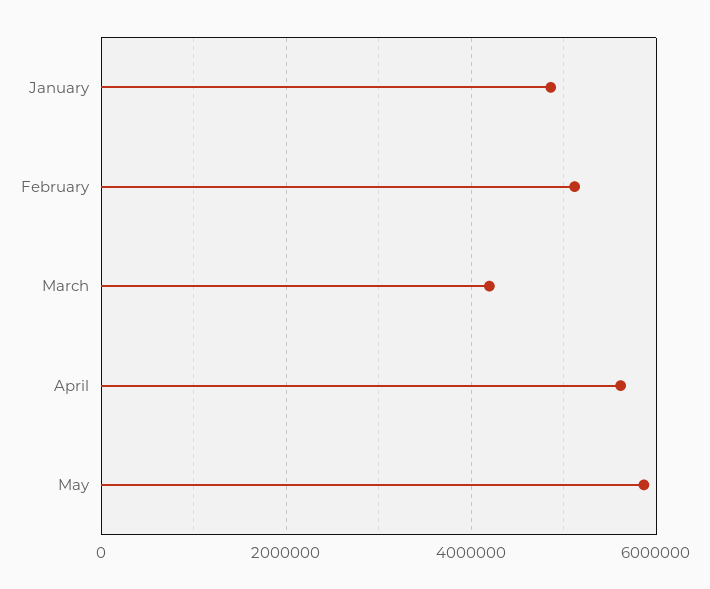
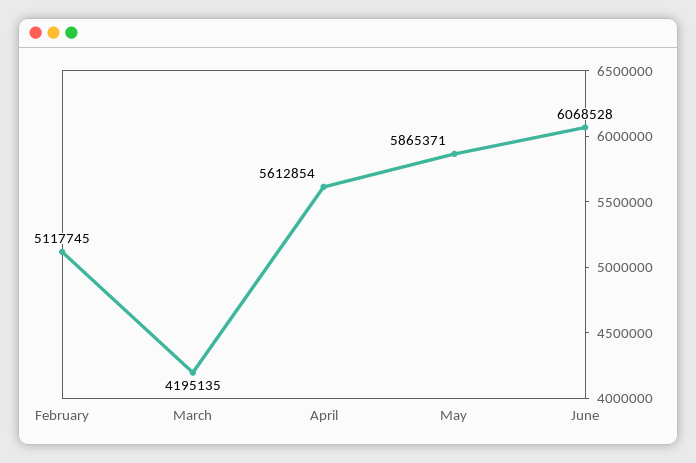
January: 4800000 -> none
June: none -> 6068528

